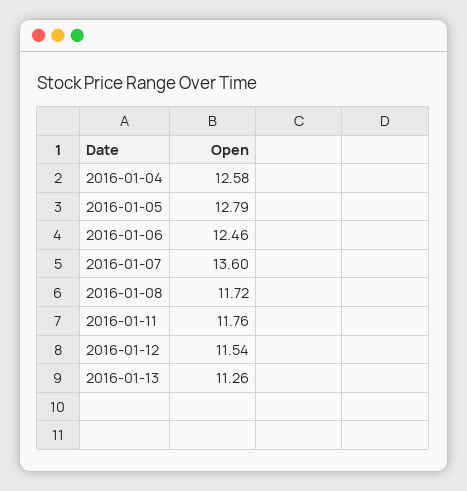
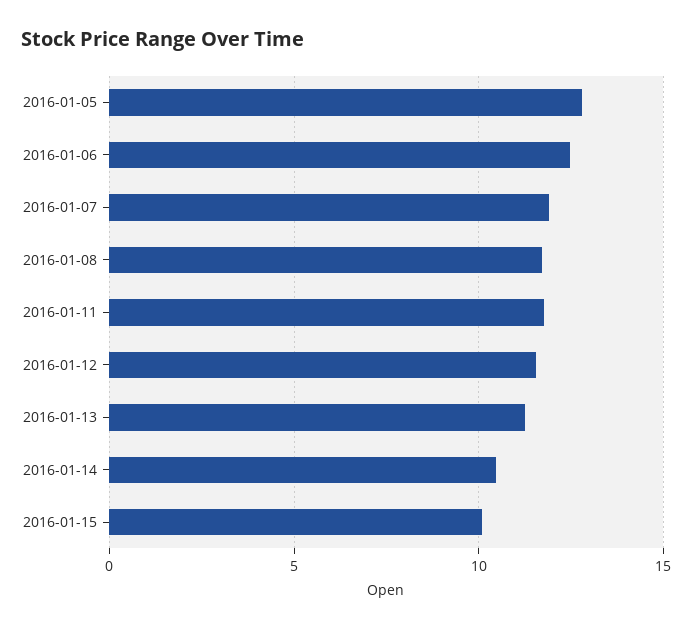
2016-01-04: 12.58 -> none
2016-01-07: 13.6 -> 12
2016-01-14: none -> 10.5
2016-01-15: none -> 10

